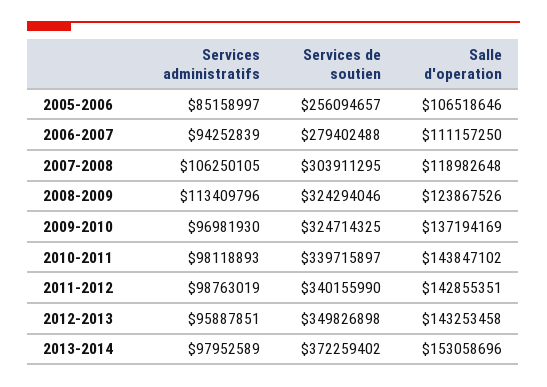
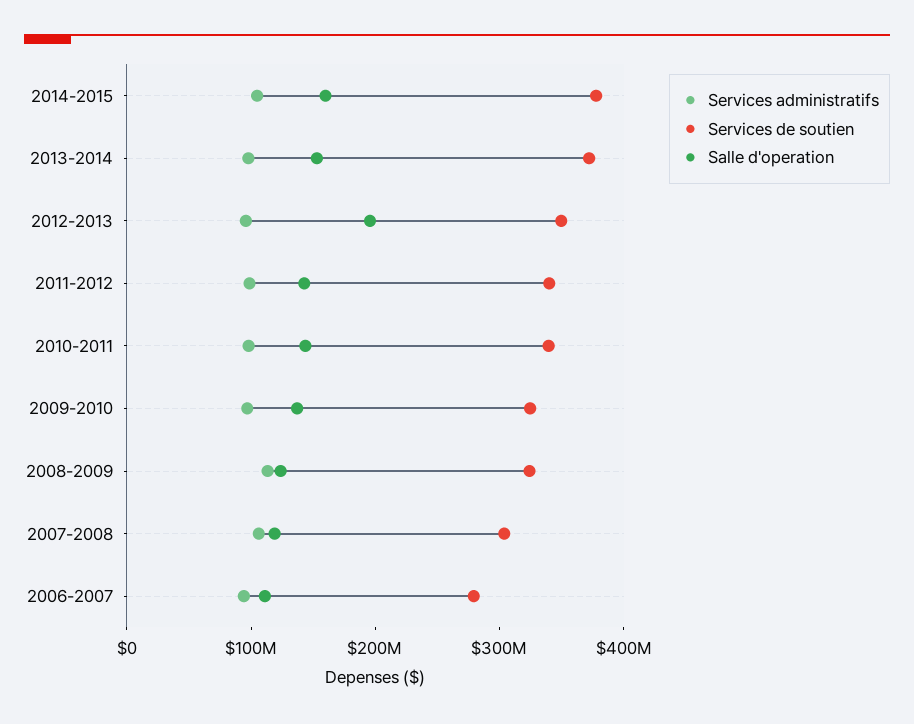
Services administratifs, 2005-2006: 85158997 -> none
Services de soutien, 2005-2006: 256094657 -> none
Salle d'operation, 2005-2006: 106518646 -> none
Salle d'operation, 2012-2013: 143253458 -> 200000000
Services administratifs, 2014-2015: none -> 100000000
Services de soutien, 2014-2015: none -> 380000000
Salle d'operation, 2014-2015: none -> 160000000

